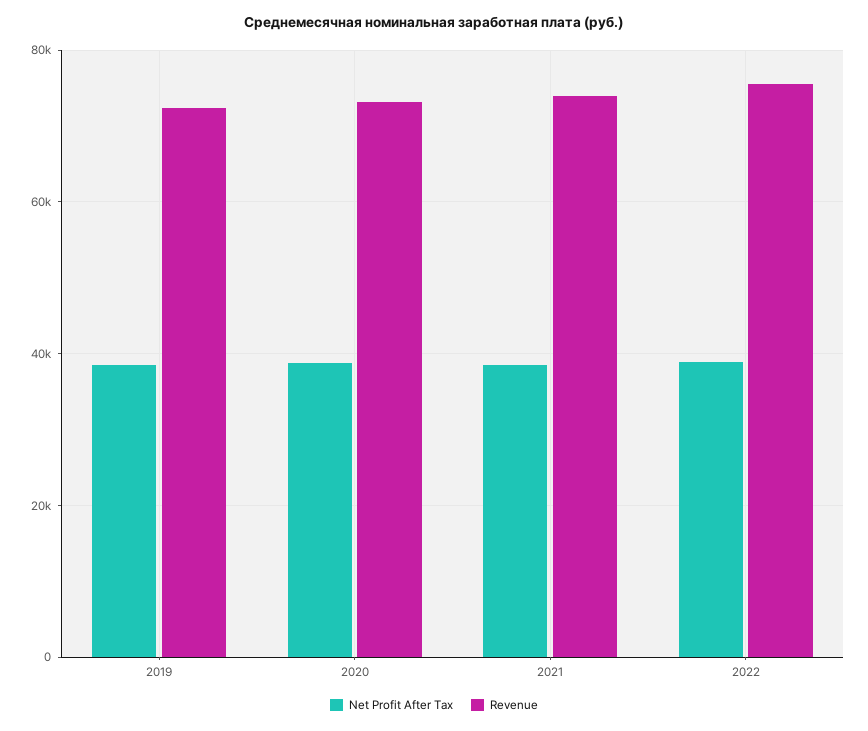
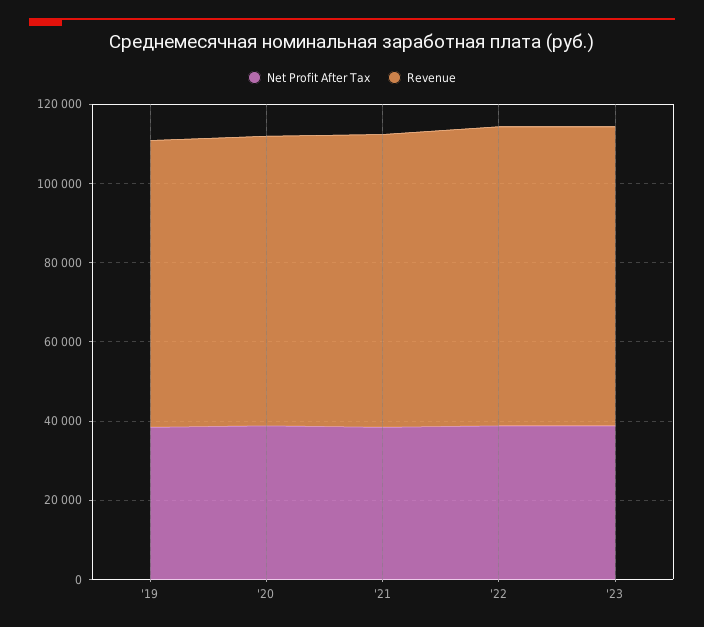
Net Profit After Tax, '23: none -> 40000
Revenue, '23: none -> 75000

